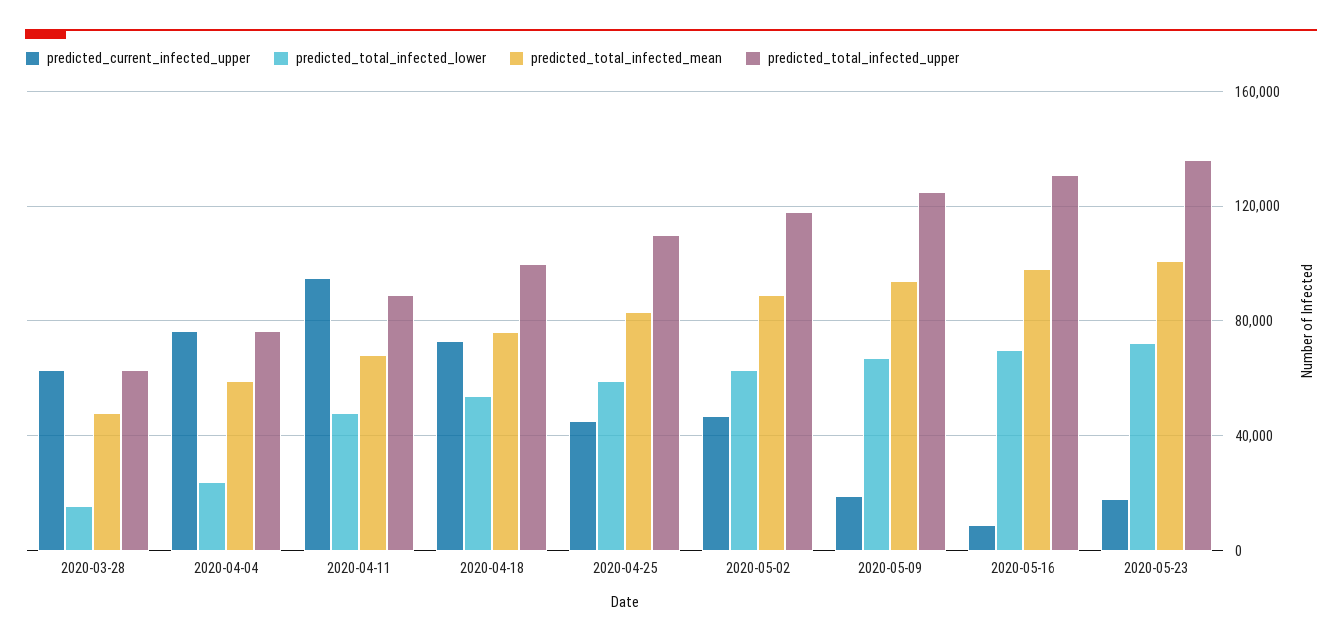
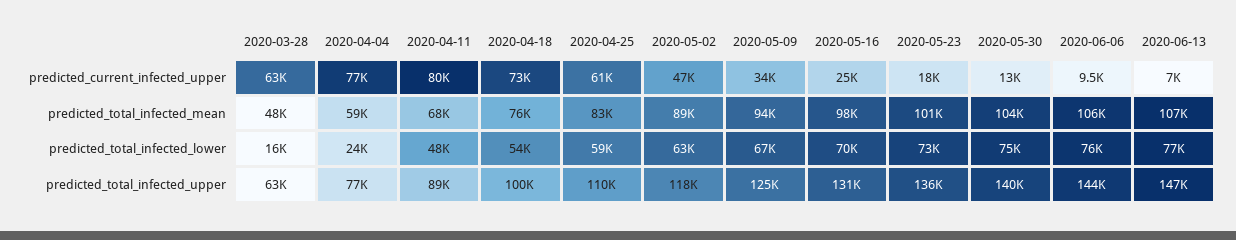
predicted_current_infected_upper, 2020-04-11: 95000 -> 80000
predicted_current_infected_upper, 2020-04-25: 45000 -> 61000
predicted_current_infected_upper, 2020-05-09: 20000 -> 34000
predicted_current_infected_upper, 2020-05-16: 10000 -> 25000
predicted_current_infected_upper, 2020-05-30: none -> 13000
predicted_current_infected_upper, 2020-06-06: none -> 9500
predicted_current_infected_upper, 2020-06-13: none -> 7000
predicted_total_infected_mean, 2020-05-30: none -> 104000
predicted_total_infected_mean, 2020-06-06: none -> 106000
predicted_total_infected_mean, 2020-06-13: none -> 107000
predicted_total_infected_lower, 2020-05-30: none -> 75000
predicted_total_infected_lower, 2020-06-06: none -> 76000
predicted_total_infected_lower, 2020-06-13: none -> 77000
predicted_total_infected_upper, 2020-05-30: none -> 140000
predicted_total_infected_upper, 2020-06-06: none -> 144000
predicted_total_infected_upper, 2020-06-13: none -> 147000

